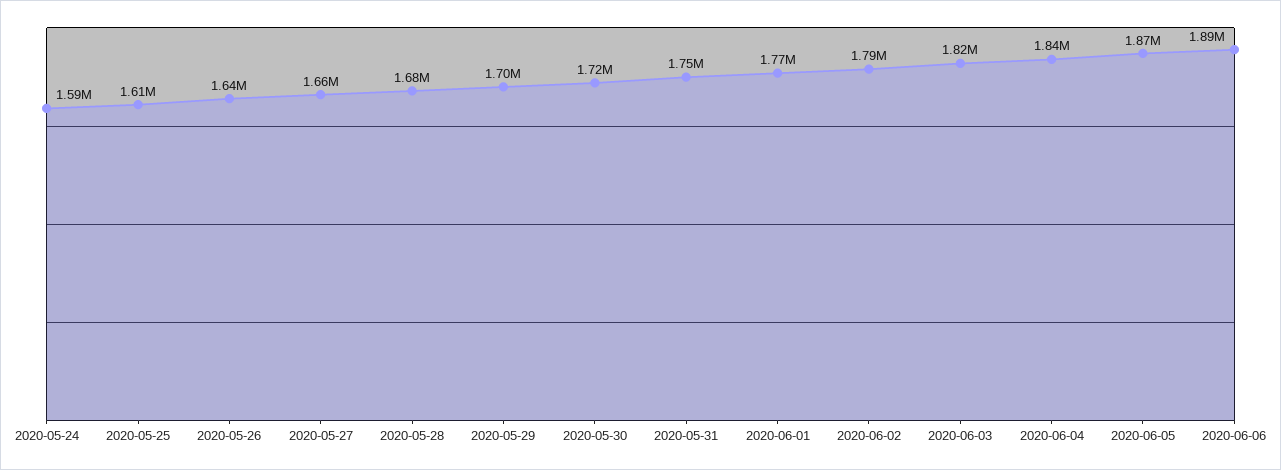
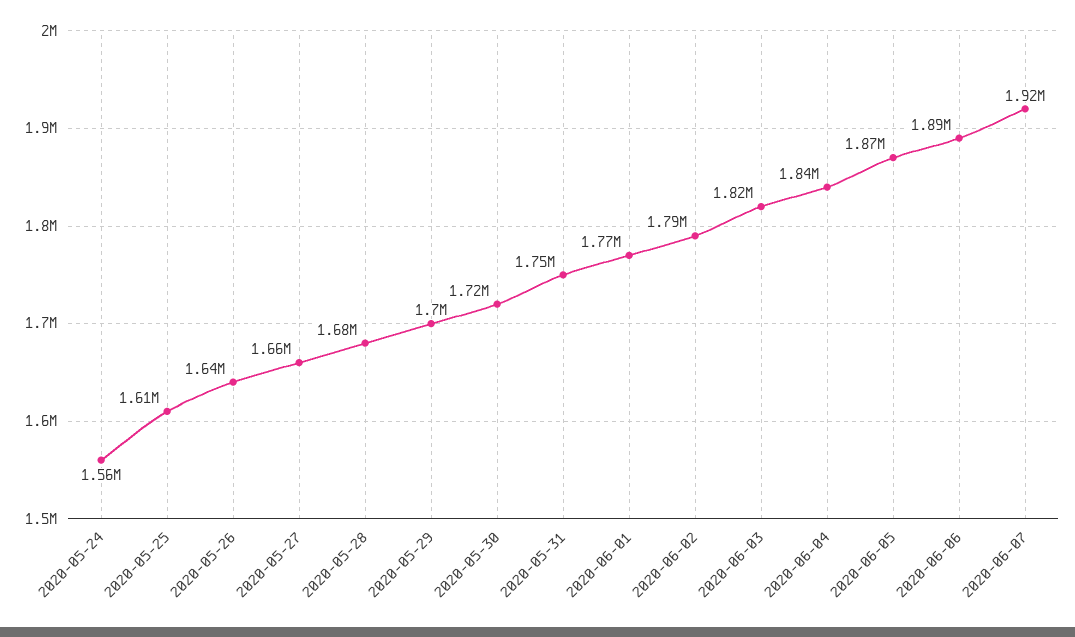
2020-05-24: 1590000 -> 1560000
2020-06-07: none -> 1920000

